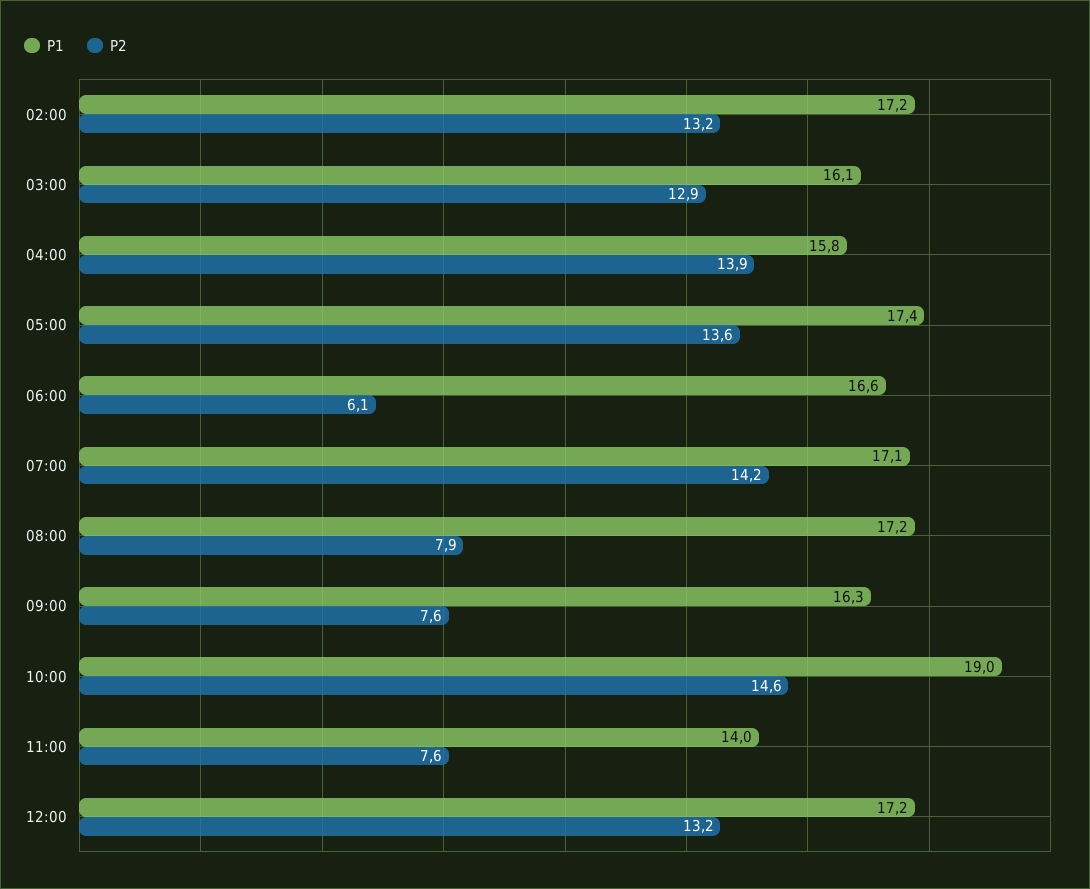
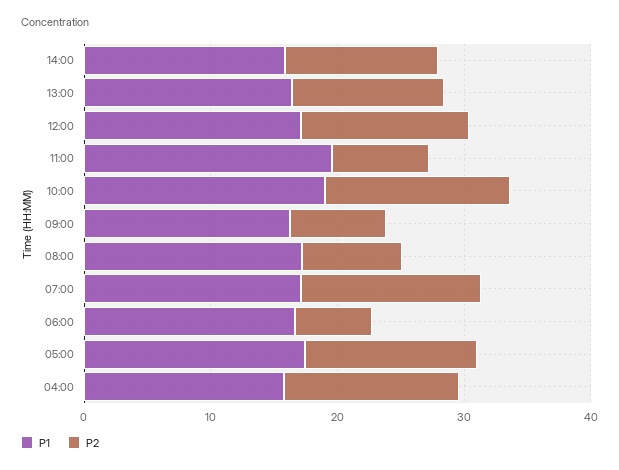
P1, 02:00: 17.2 -> none
P2, 02:00: 13.2 -> none
P1, 03:00: 16.1 -> none
P2, 03:00: 12.9 -> none
P1, 11:00: 14 -> 20
P1, 14:00: none -> 16
P2, 14:00: none -> 12
P1, 13:00: none -> 16
P2, 13:00: none -> 12

